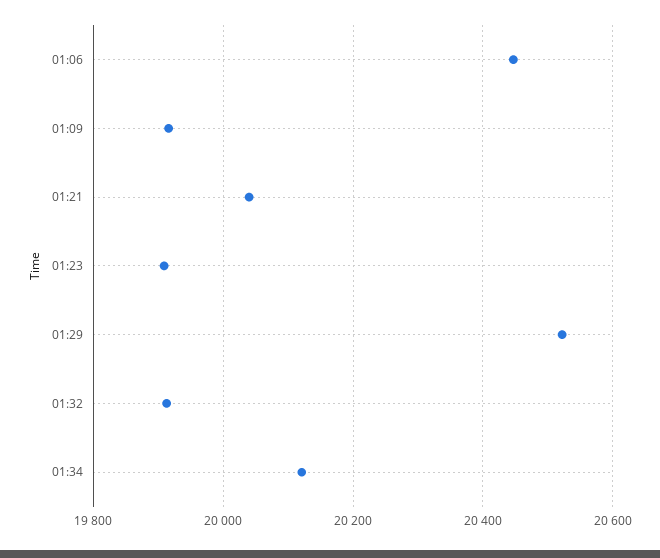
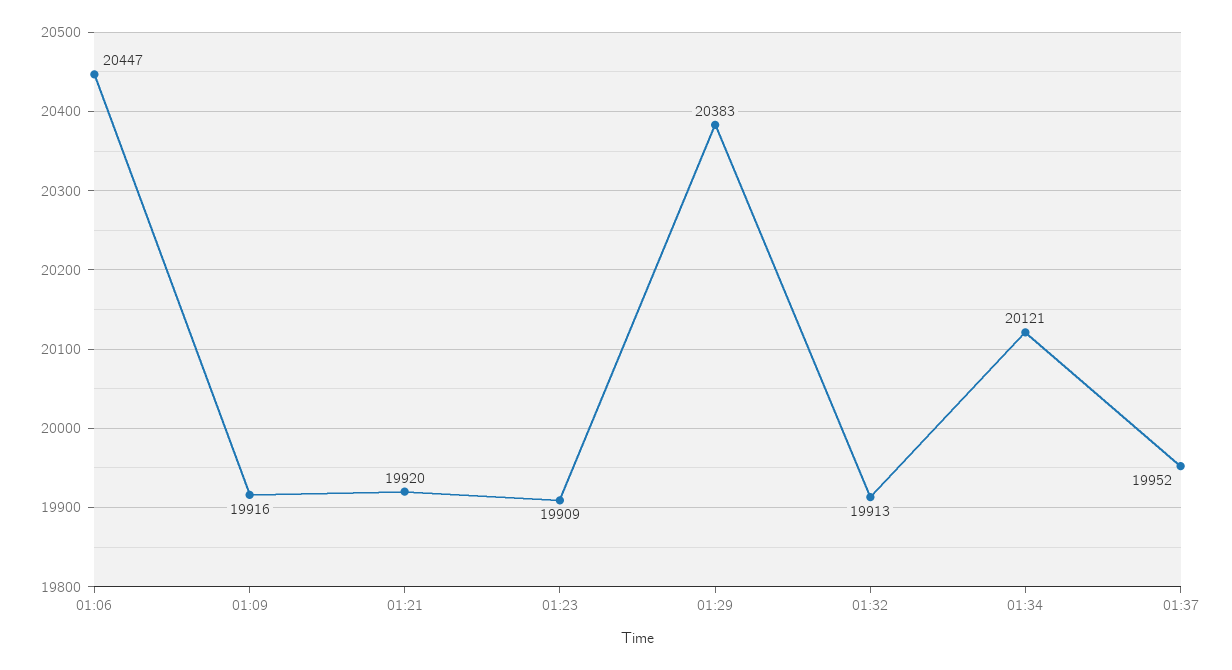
01:21: 20040 -> 19920
01:29: 20520 -> 20383
01:37: none -> 19952

